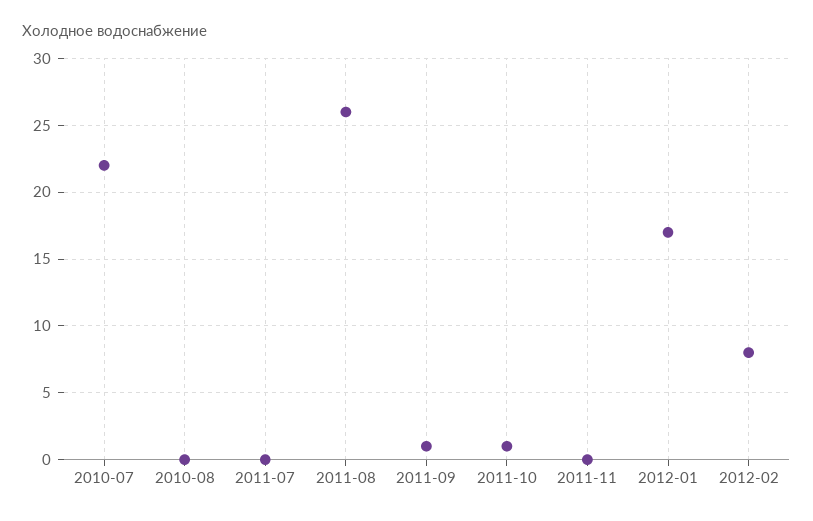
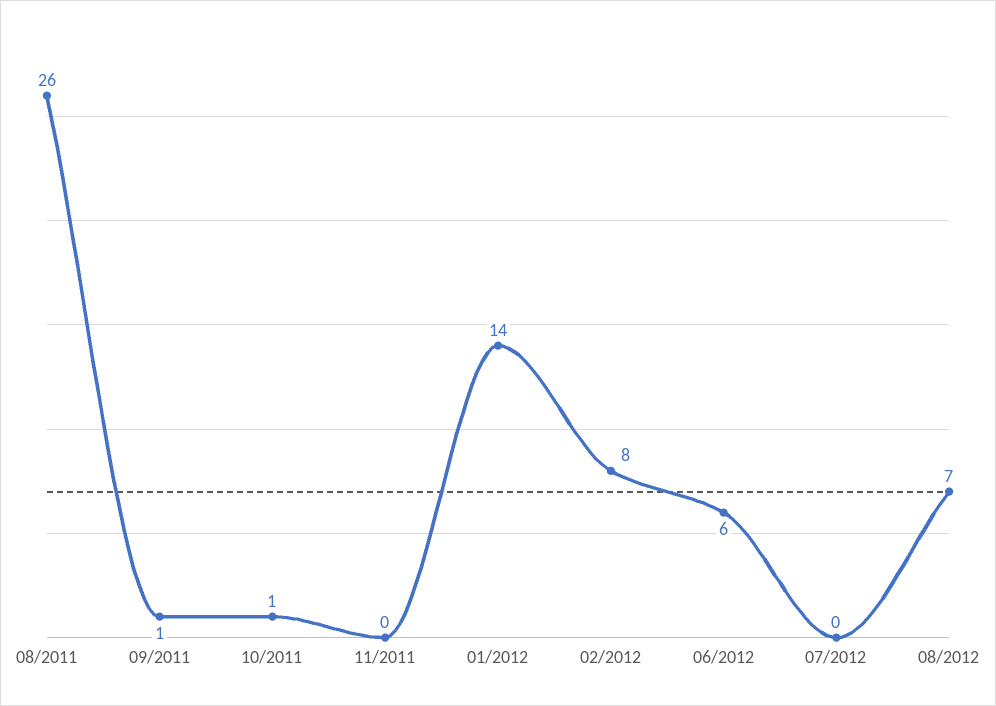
2010-07: 22 -> none
2010-08: 0 -> none
2011-07: 0 -> none
2012-01: 17 -> 14
06/2012: none -> 6
07/2012: none -> 0
08/2012: none -> 7

